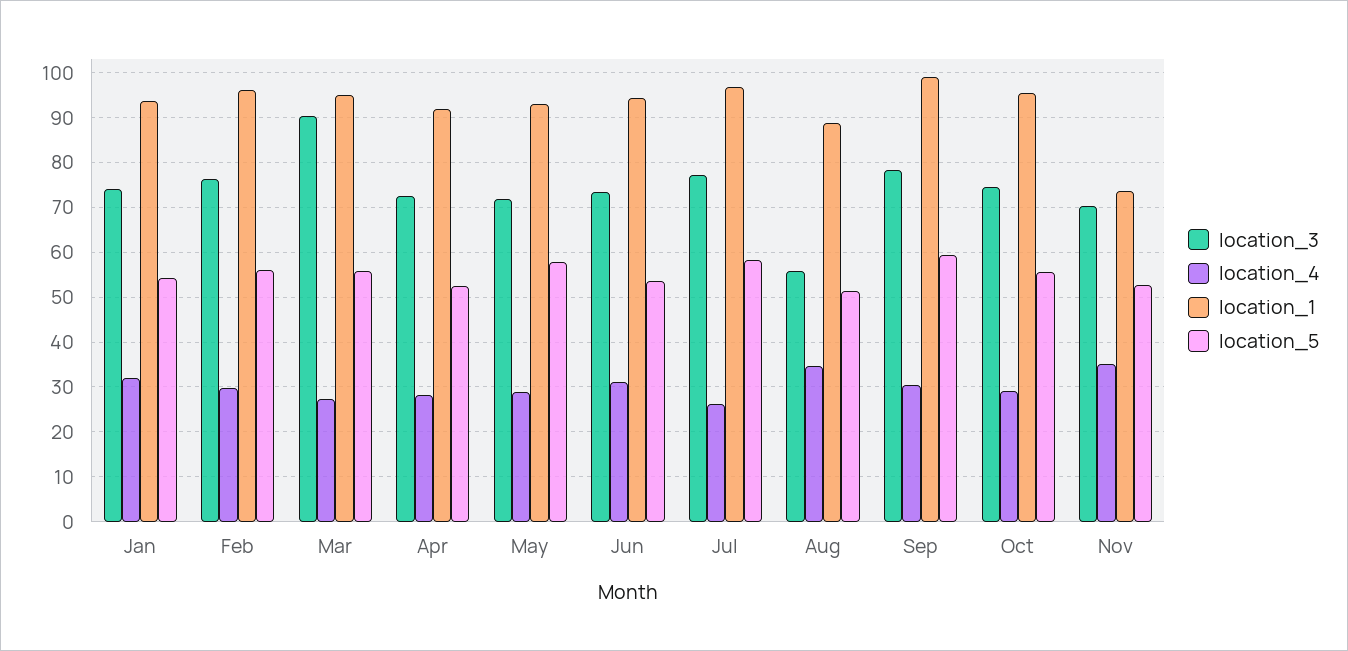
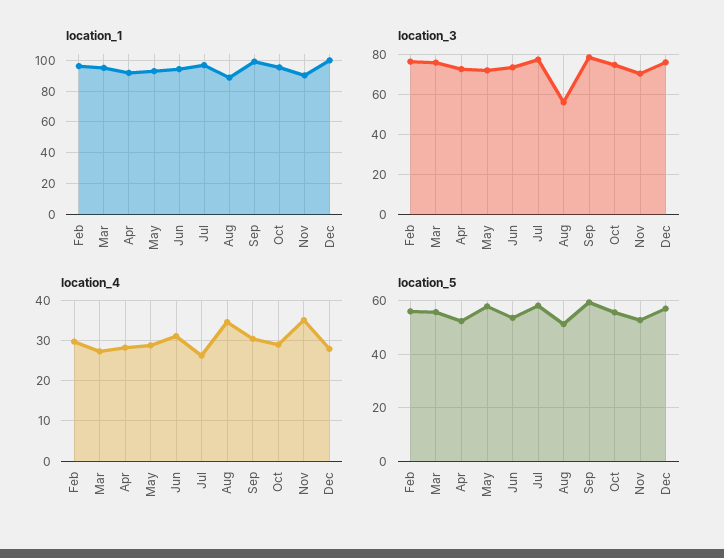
location_3, Jan: 74 -> none
location_4, Jan: 32 -> none
location_1, Jan: 94 -> none
location_5, Jan: 54 -> none
location_3, Mar: 90 -> 75
location_1, Nov: 74 -> 90
location_1, Dec: none -> 100
location_3, Dec: none -> 75
location_4, Dec: none -> 28
location_5, Dec: none -> 57.5

